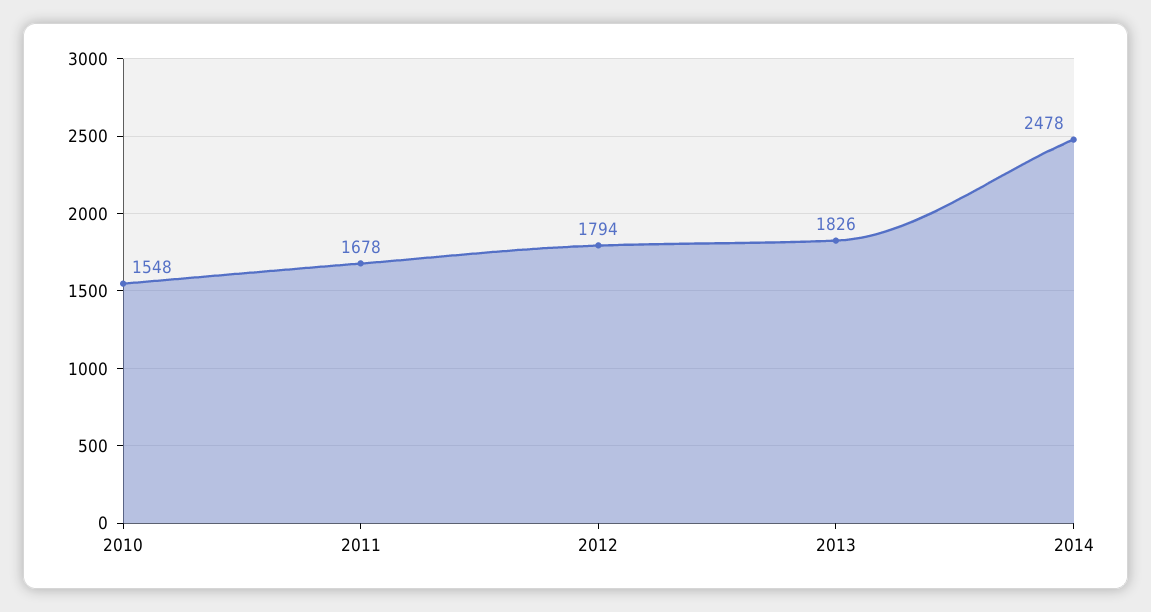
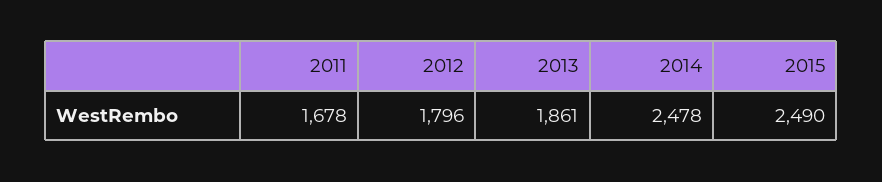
2010: 1548 -> none
2012: 1794 -> 1796
2013: 1826 -> 1861
2015: none -> 2490

